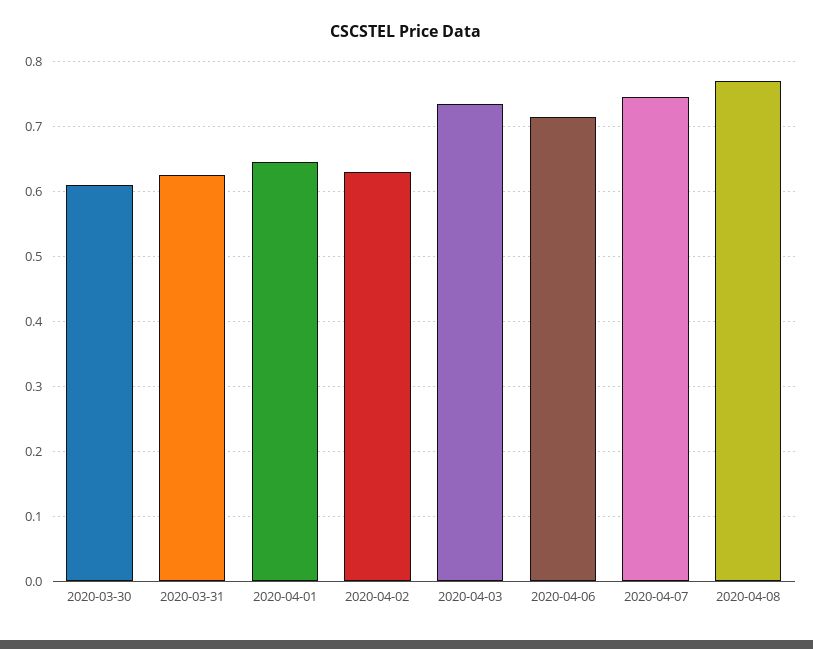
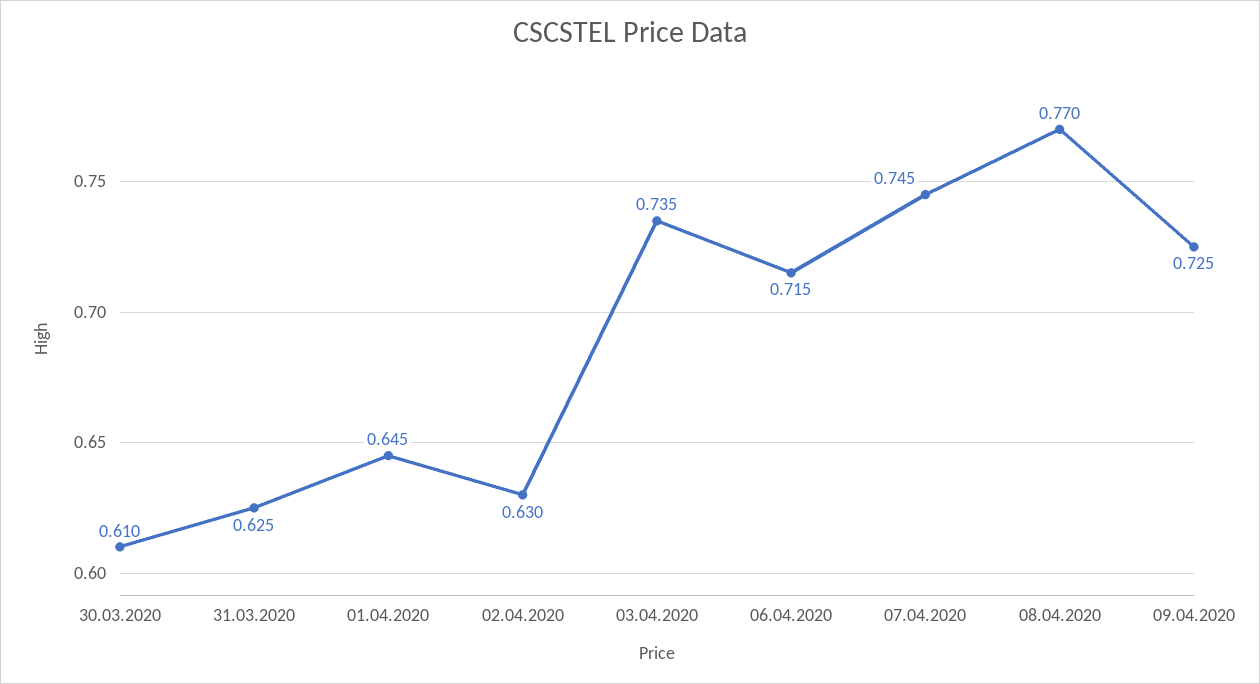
09.04.2020: none -> 0.725

